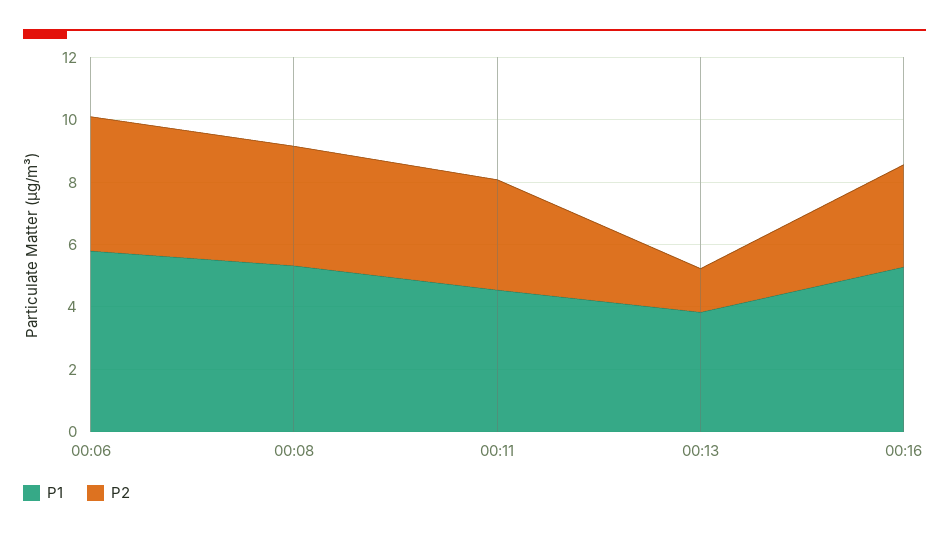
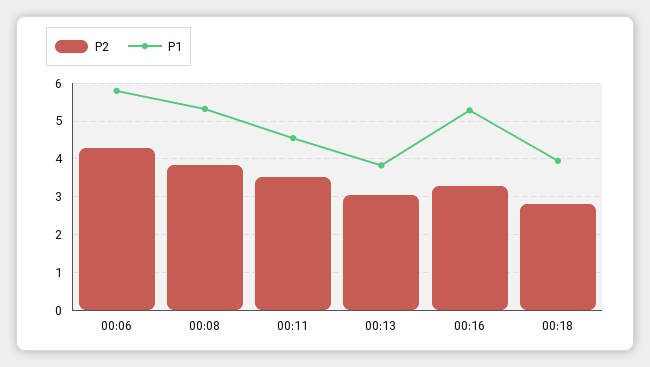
P2, 00:13: 1.5 -> 3
P2, 00:18: none -> 2.8
P1, 00:18: none -> 4

